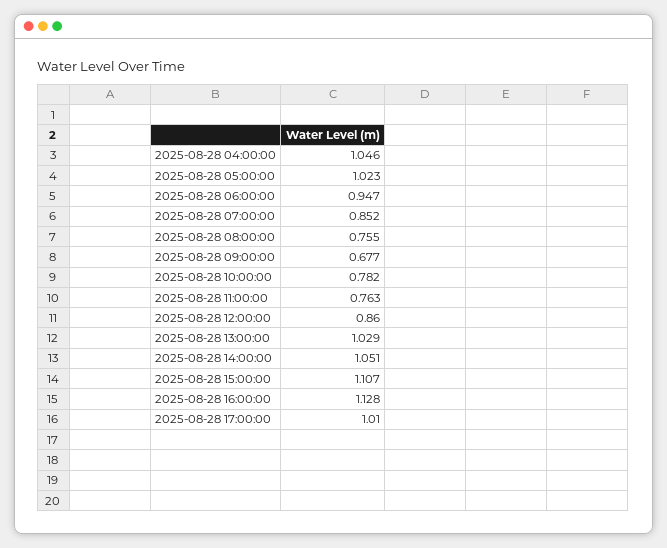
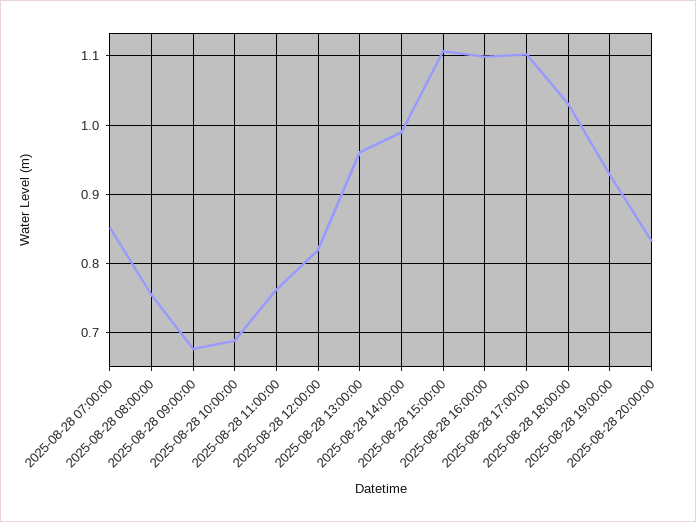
2025-08-28 04:00:00: 1.046 -> none
2025-08-28 05:00:00: 1.023 -> none
2025-08-28 06:00:00: 0.947 -> none
2025-08-28 10:00:00: 0.782 -> 0.69
2025-08-28 12:00:00: 0.86 -> 0.82
2025-08-28 13:00:00: 1.029 -> 0.96
2025-08-28 14:00:00: 1.051 -> 0.99
2025-08-28 16:00:00: 1.128 -> 1.1
2025-08-28 17:00:00: 1.01 -> 1.1
2025-08-28 18:00:00: none -> 1.03
2025-08-28 19:00:00: none -> 0.93
2025-08-28 20:00:00: none -> 0.83

